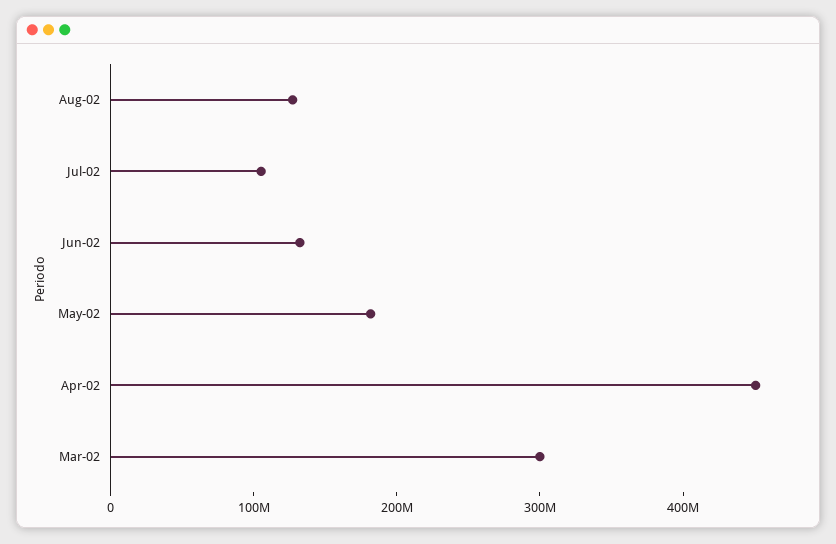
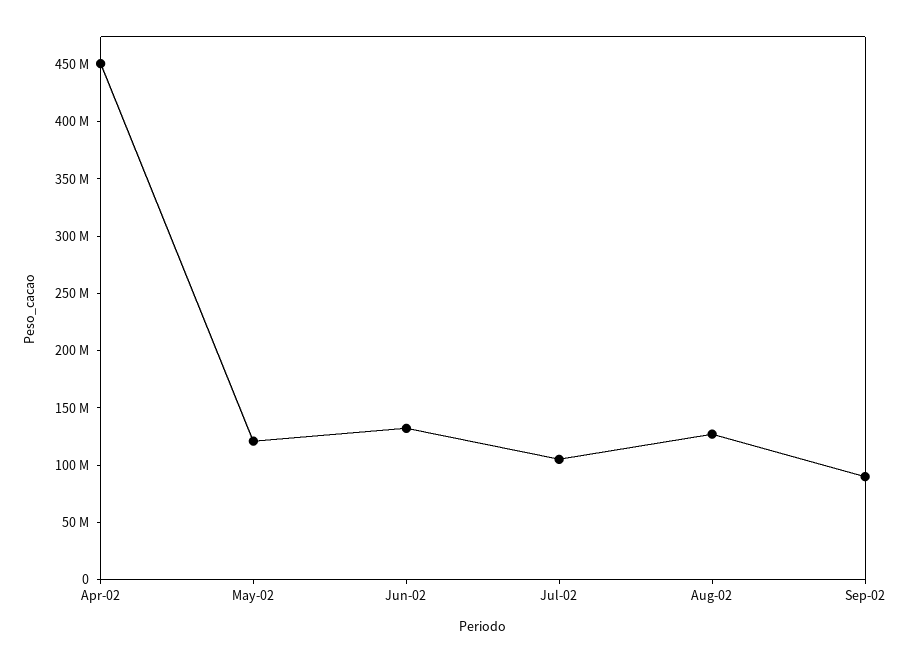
May-02: 180000000 -> 120000000
Mar-02: 300000000 -> none
Sep-02: none -> 90000000

